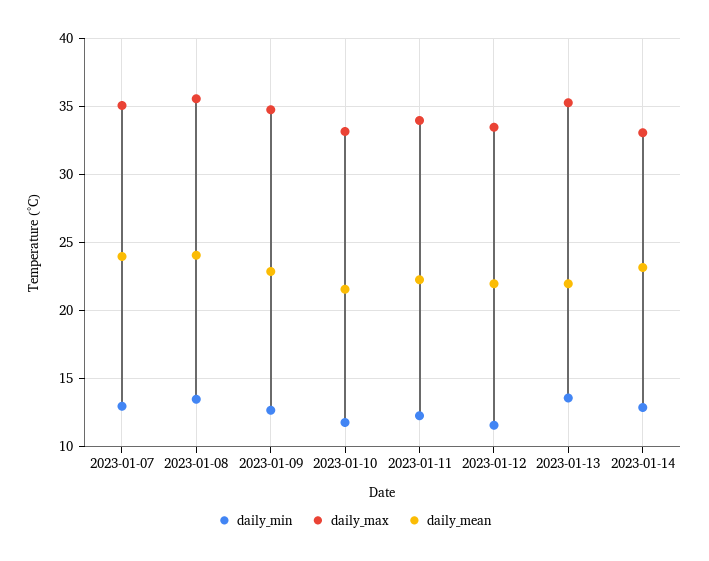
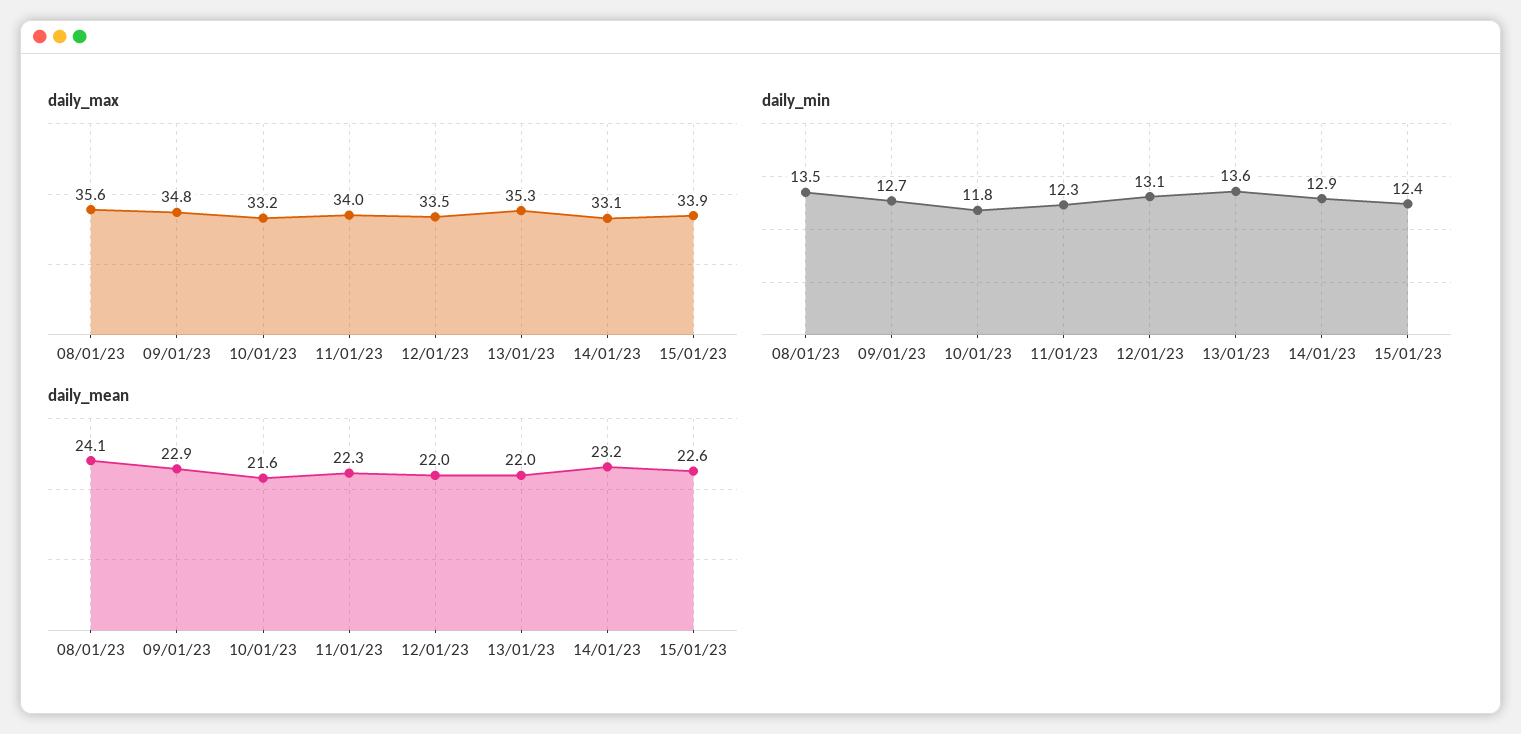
daily_min, 2023-01-07: 13 -> none
daily_max, 2023-01-07: 35 -> none
daily_mean, 2023-01-07: 24 -> none
daily_min, 2023-01-12: 11.5 -> 13.1
daily_max, 15/01/23: none -> 33.9
daily_min, 15/01/23: none -> 12.4
daily_mean, 15/01/23: none -> 22.6

